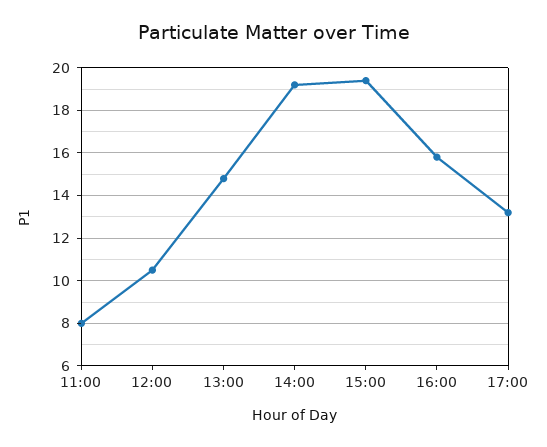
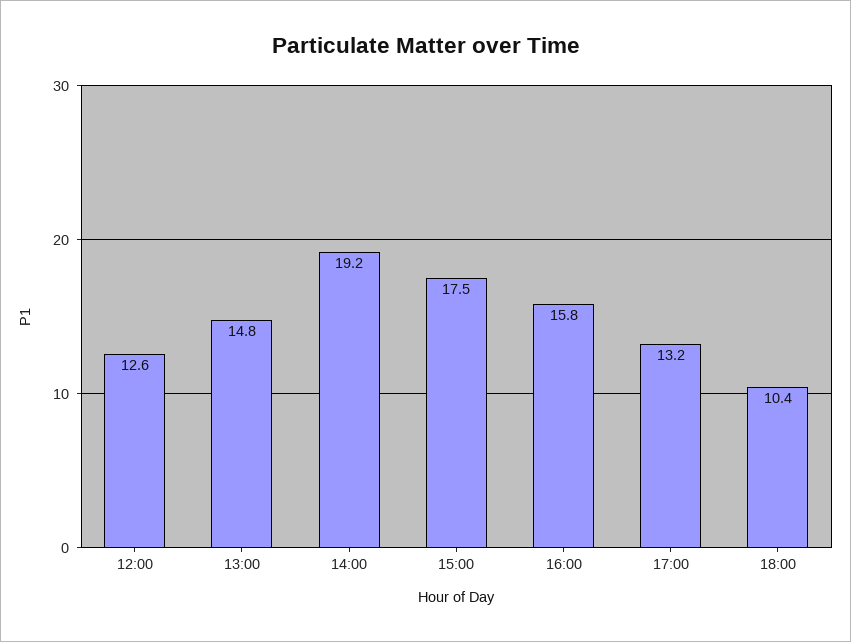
11:00: 8 -> none
12:00: 10.5 -> 12.6
15:00: 19.5 -> 17.5
18:00: none -> 10.4

